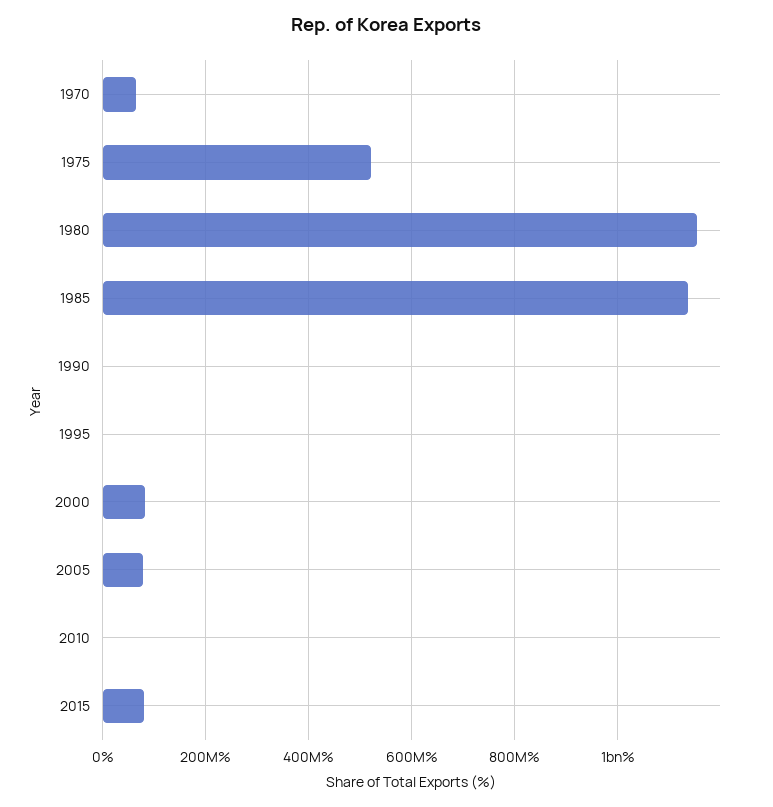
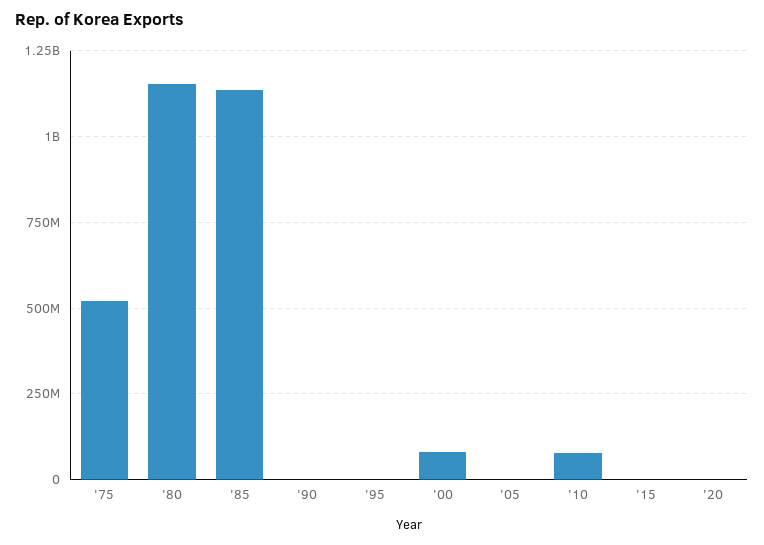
1970: 60000000 -> none
2005: 80000000 -> 0
2010: 0 -> 75000000
2015: 80000000 -> 0
'20: none -> 0

